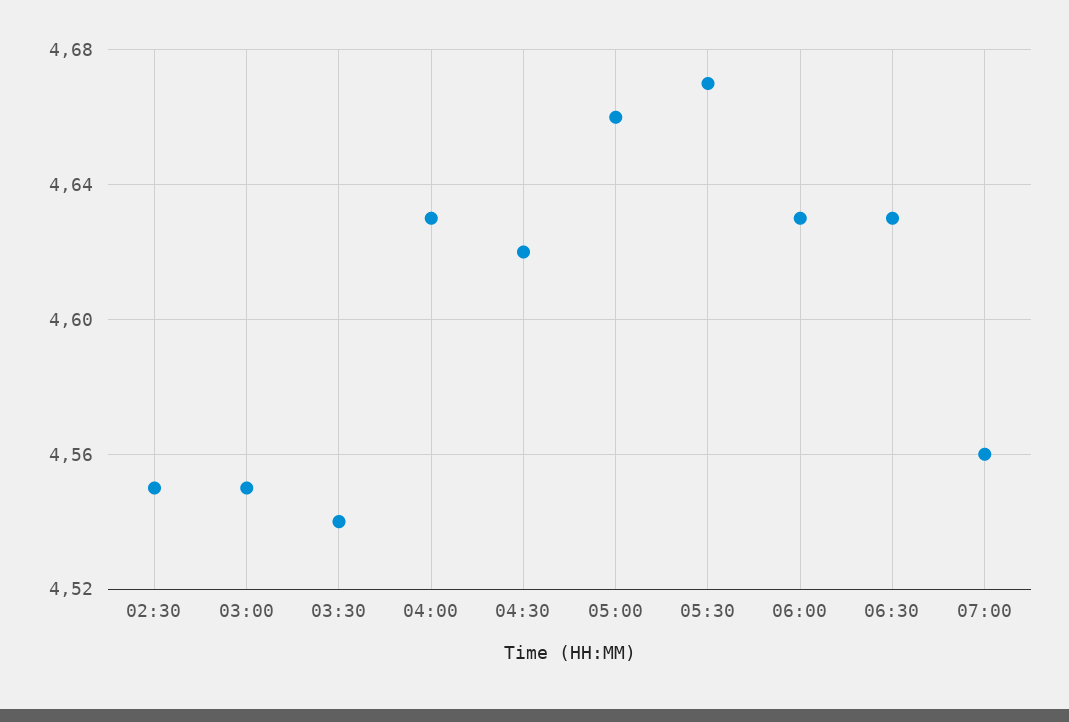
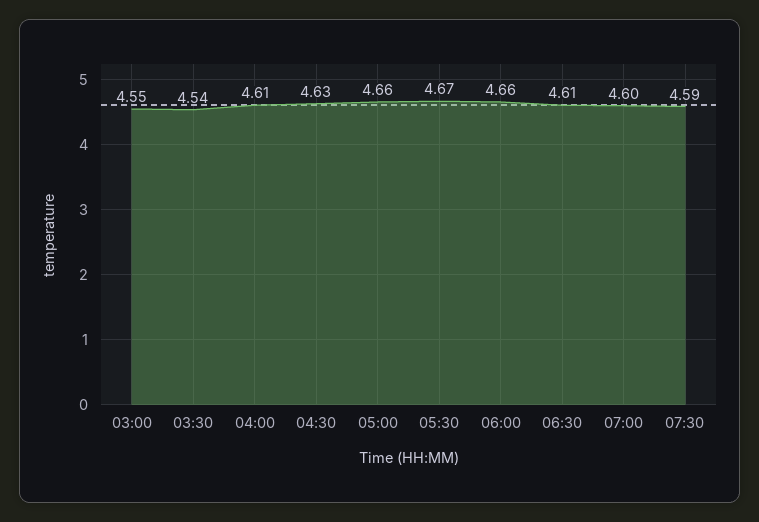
02:30: 4.55 -> none
04:00: 4.63 -> 4.61
04:30: 4.62 -> 4.63
06:00: 4.63 -> 4.66
06:30: 4.63 -> 4.61
07:00: 4.56 -> 4.6
07:30: none -> 4.59

